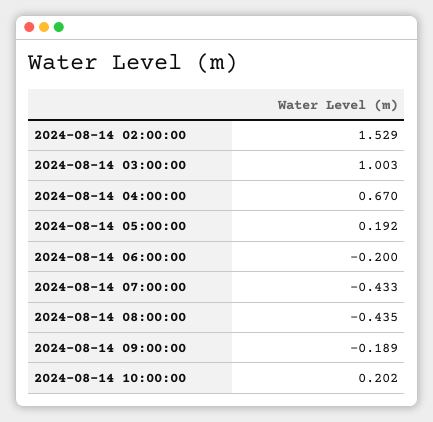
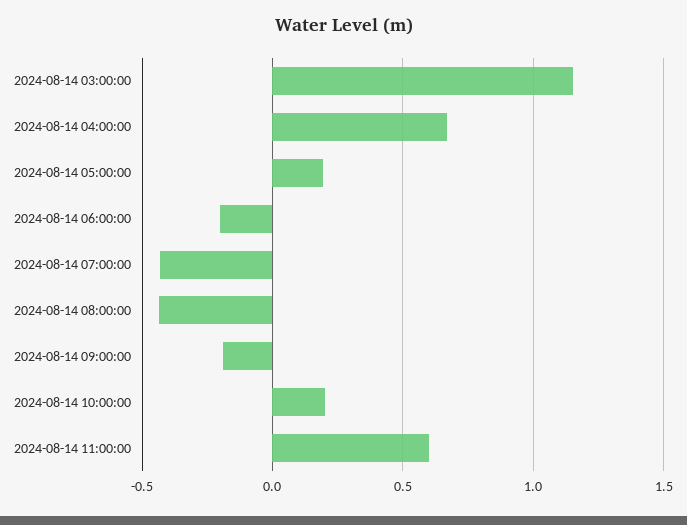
2024-08-14 02:00:00: 1.529 -> none
2024-08-14 03:00:00: 1.003 -> 1.15
2024-08-14 11:00:00: none -> 0.6

